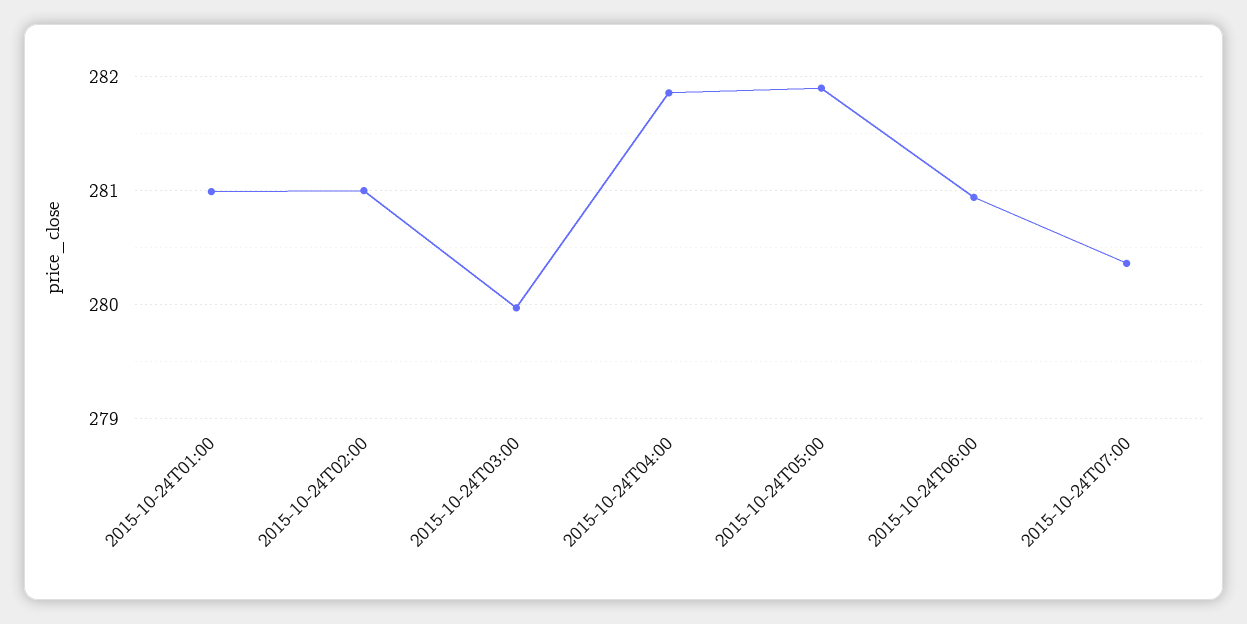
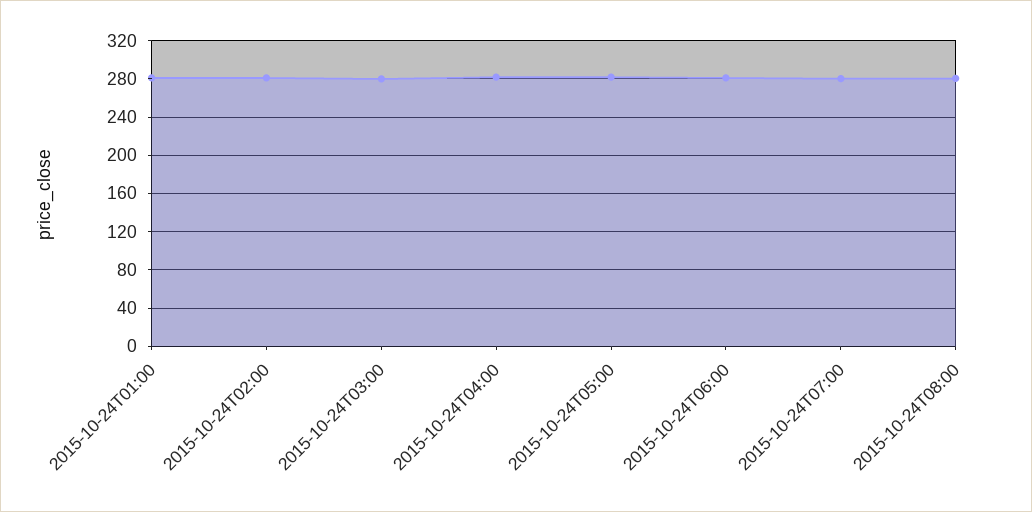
2015-10-24T08:00: none -> 280

